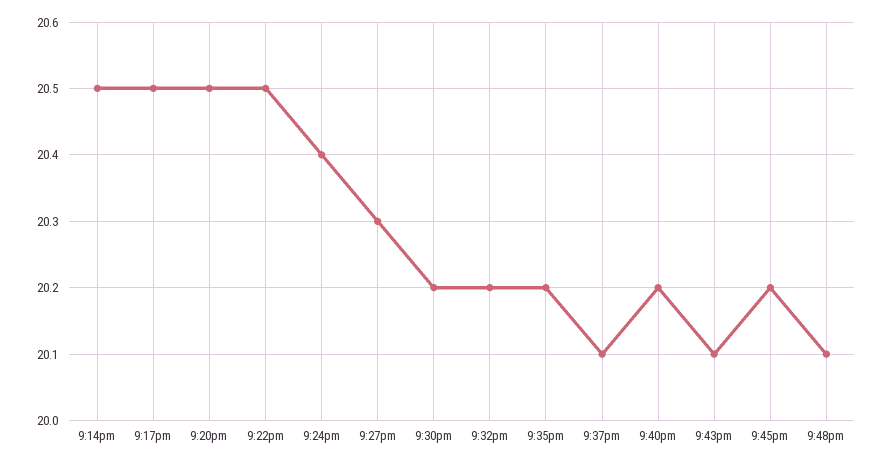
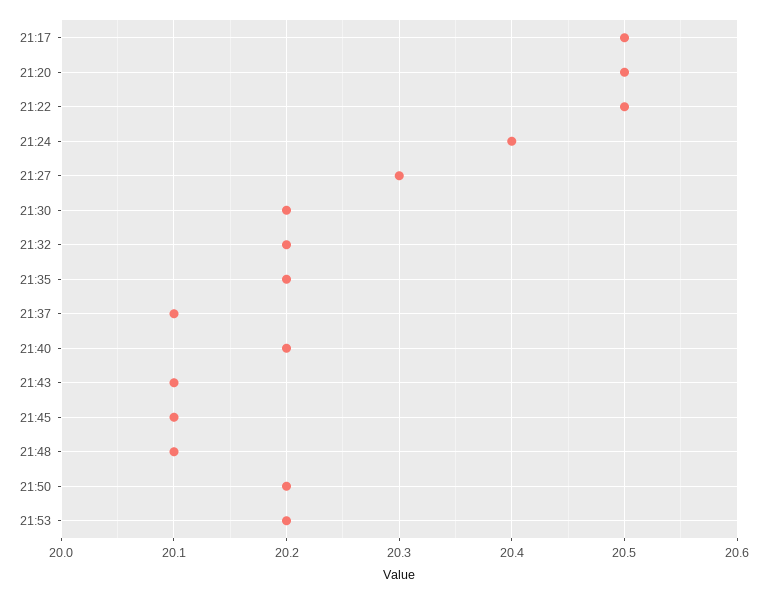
9:14pm: 20.5 -> none
9:45pm: 20.2 -> 20.1
21:50: none -> 20.2
21:53: none -> 20.2

